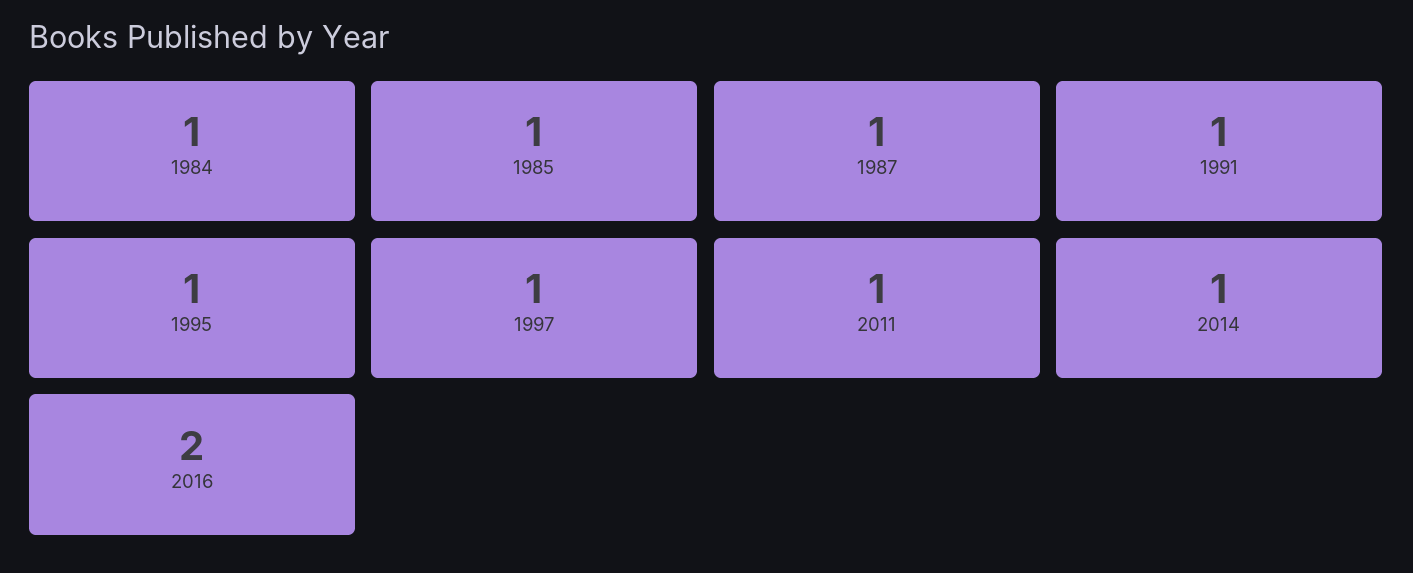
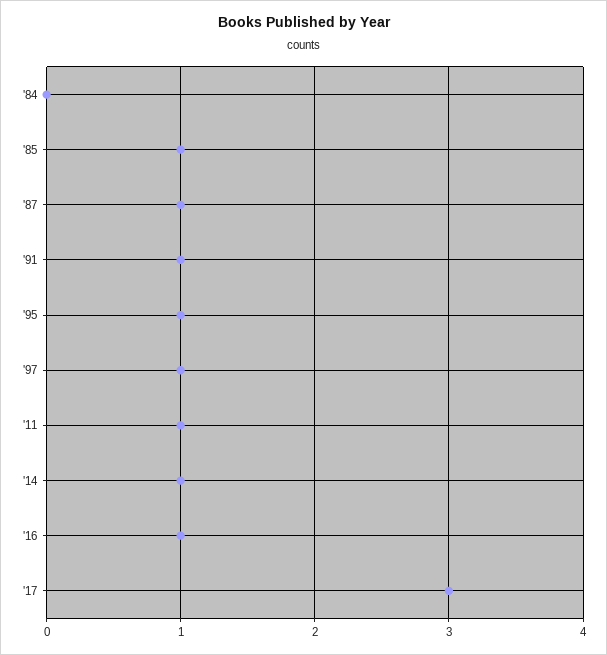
1984: 1 -> 0
2016: 2 -> 1
'17: none -> 3

